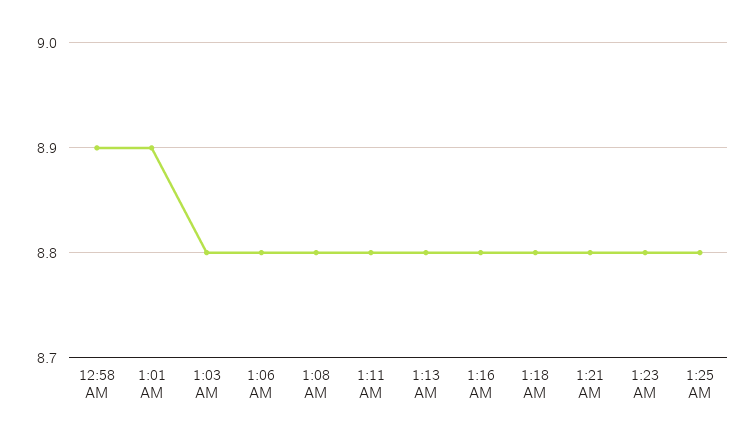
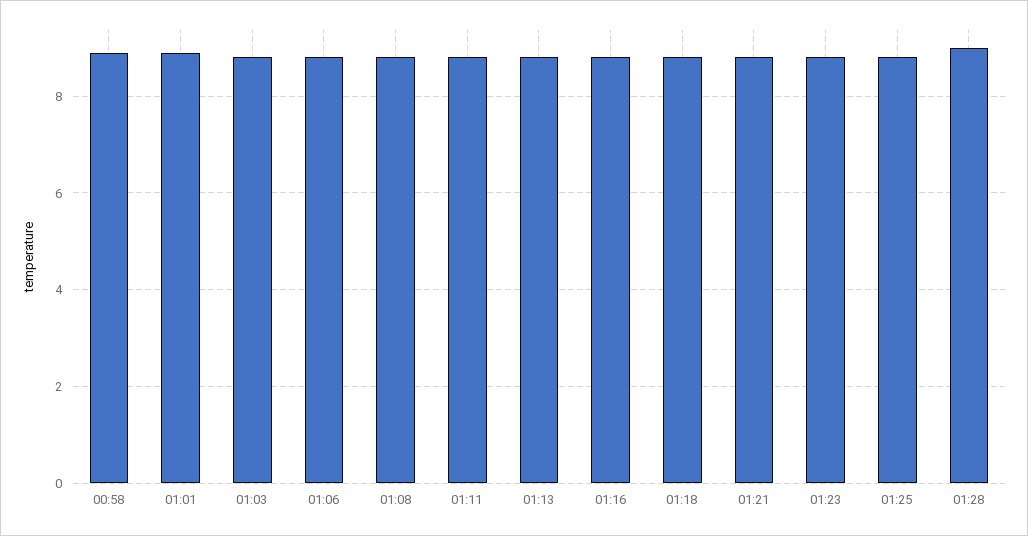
01:28: none -> 9

